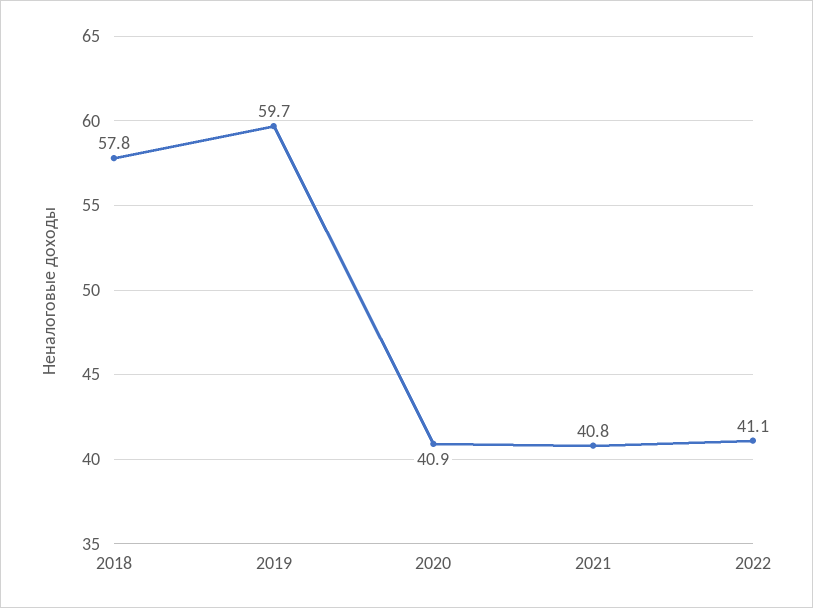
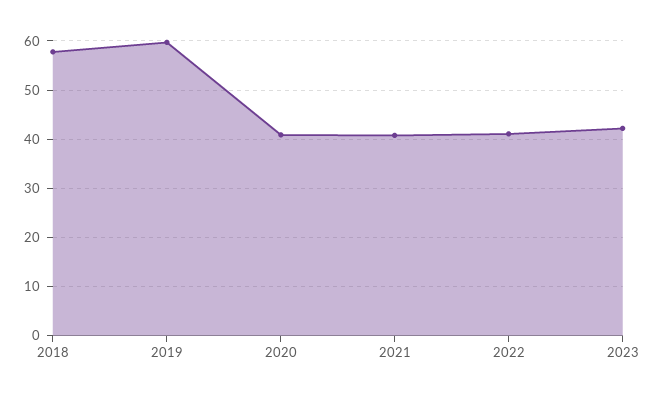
2023: none -> 42

